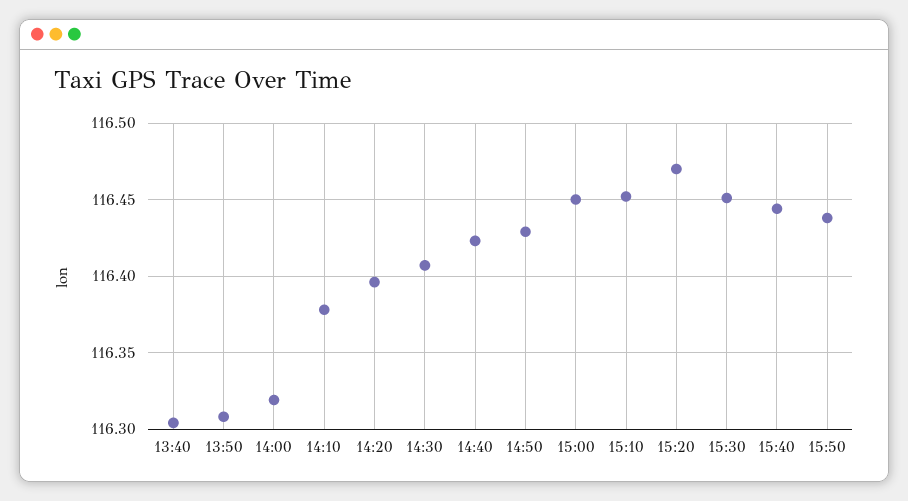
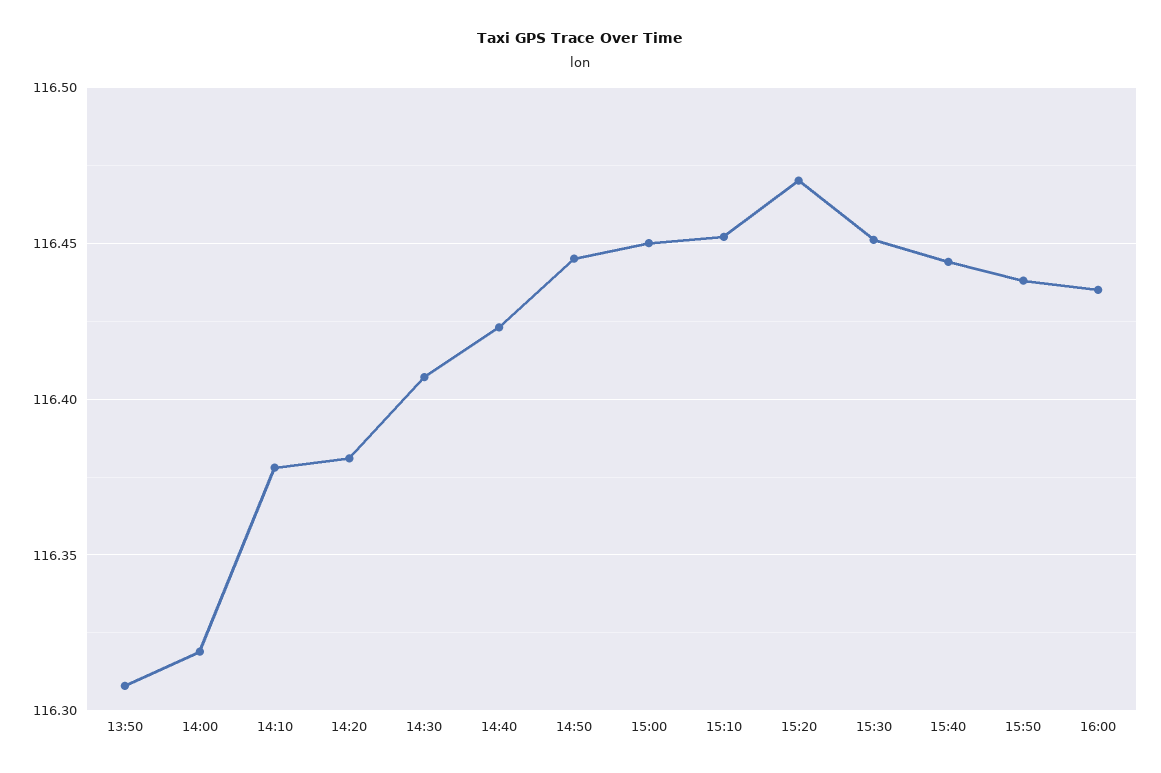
13:40: 116.305 -> none
14:20: 116.395 -> 116.38
14:50: 116.43 -> 116.445
16:00: none -> 116.435

